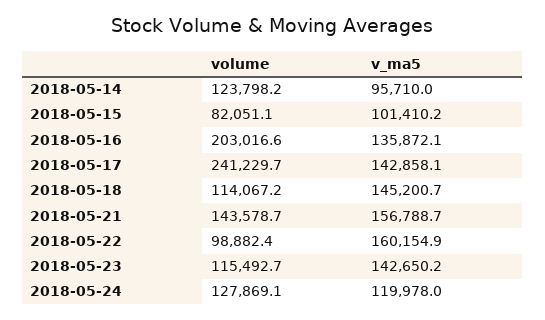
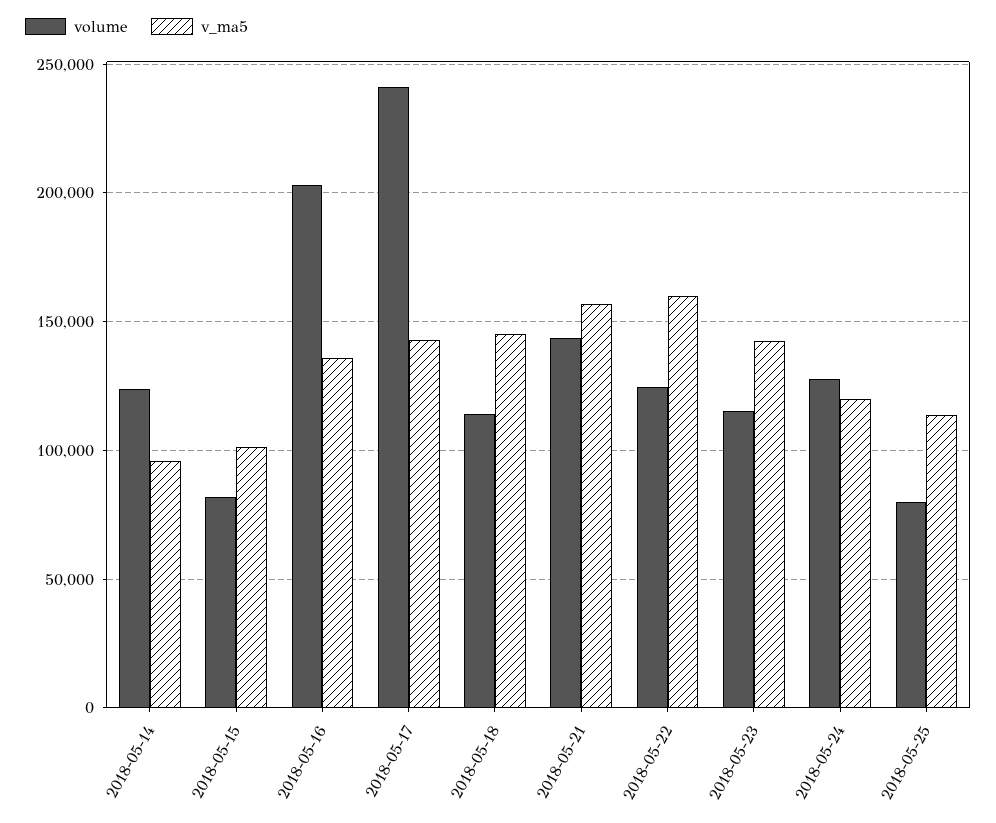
volume, 2018-05-22: 98882.4 -> 125000
volume, 2018-05-25: none -> 80000
v_ma5, 2018-05-25: none -> 115000

